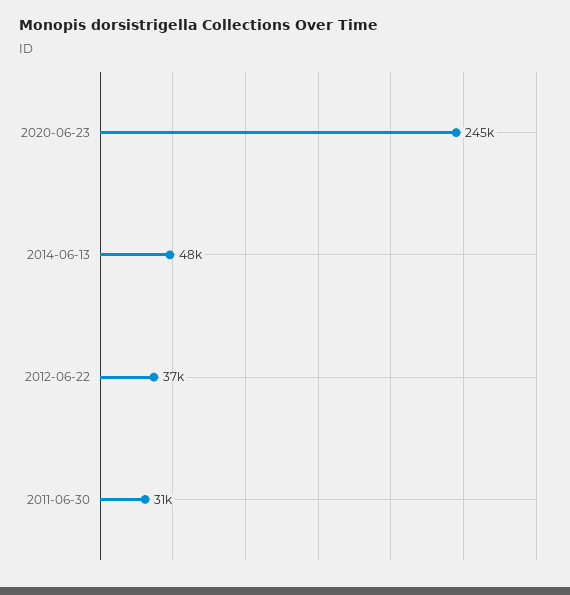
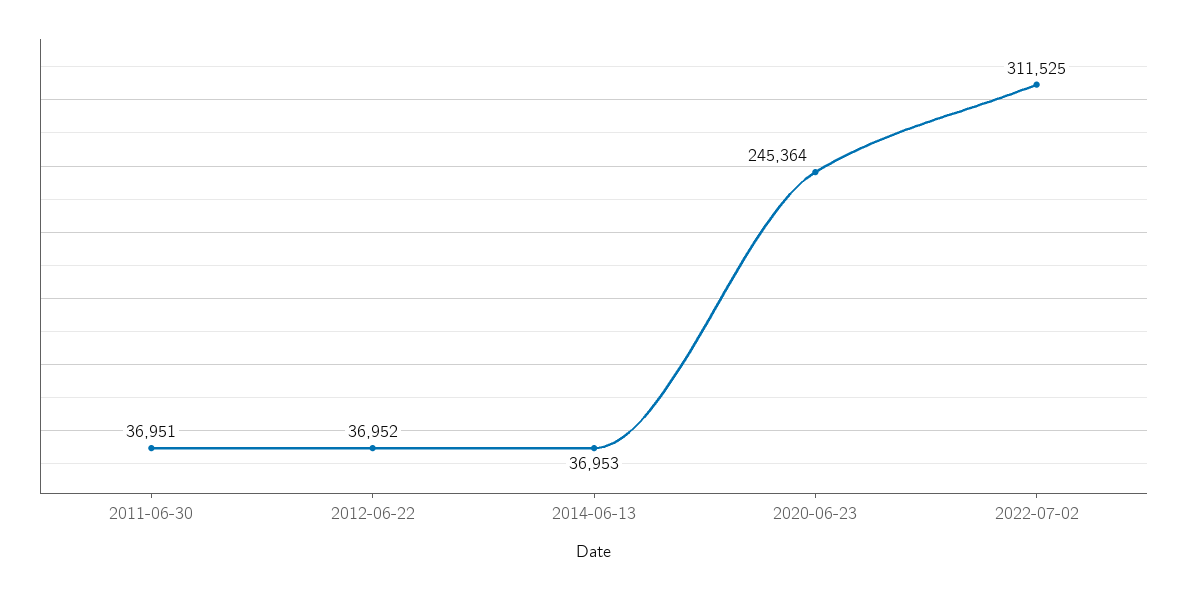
2014-06-13: 48000 -> 36953
2011-06-30: 31000 -> 36951
2022-07-02: none -> 311525

